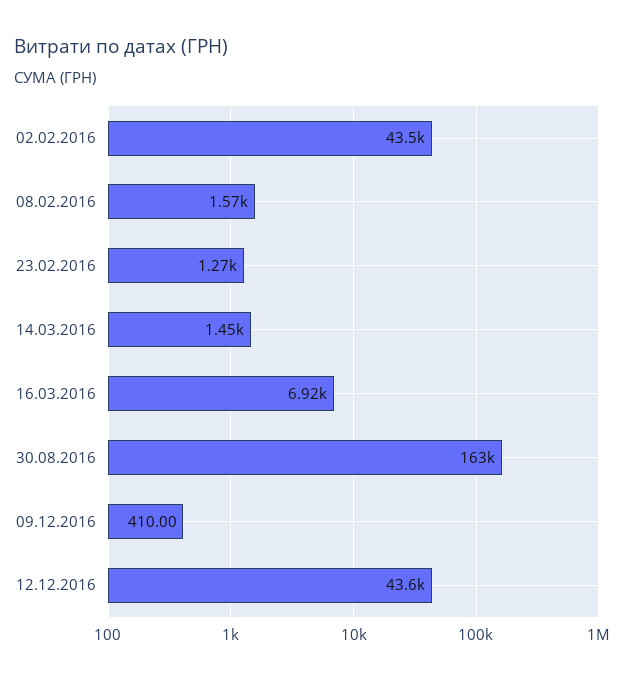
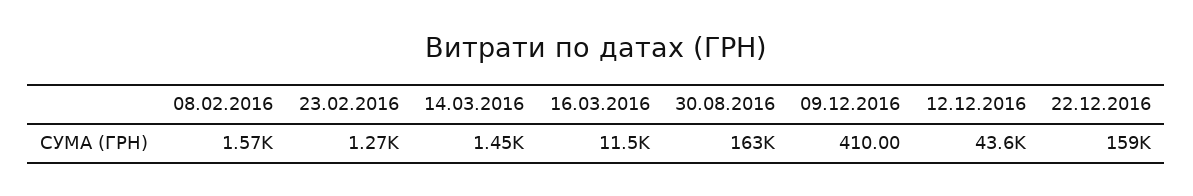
02.02.2016: 43500 -> none
16.03.2016: 6920 -> 11500
22.12.2016: none -> 159000

